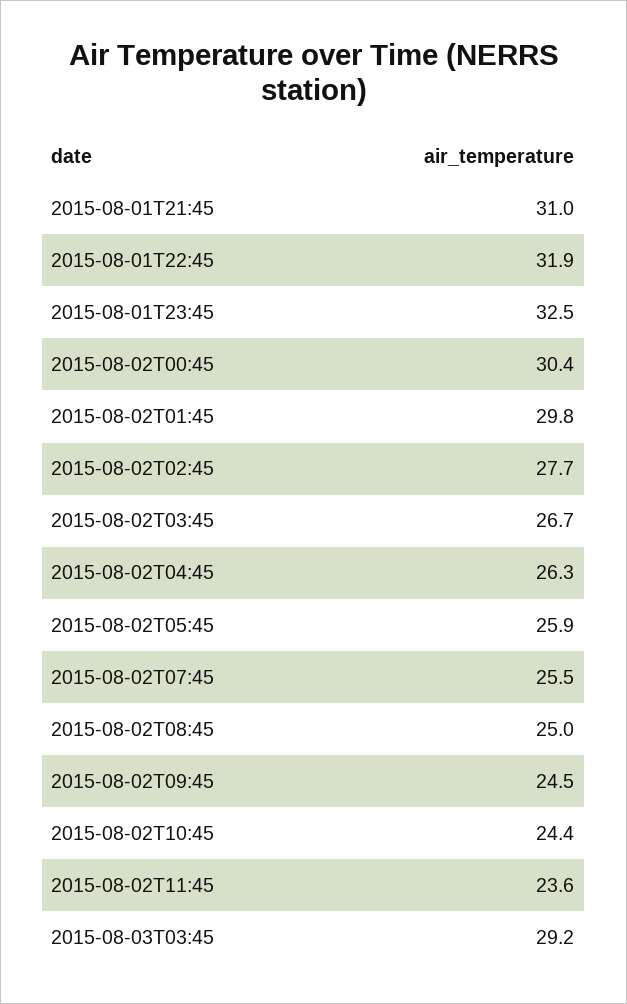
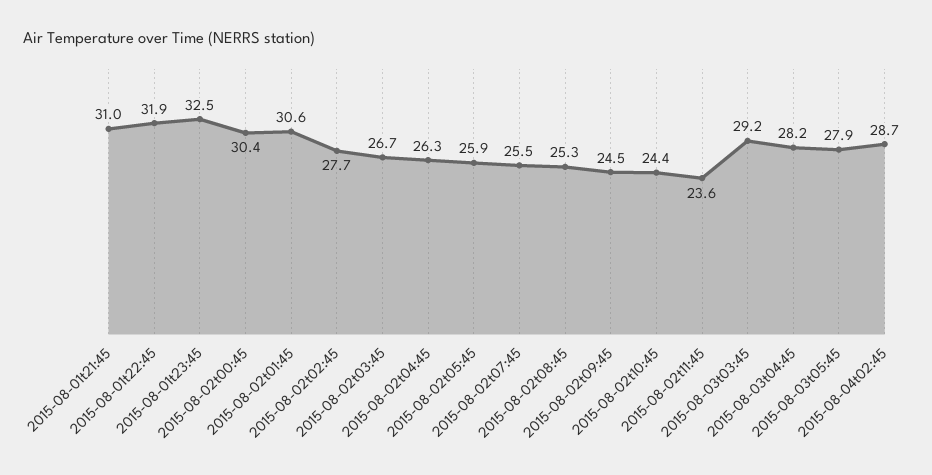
2015-08-02T01:45: 29.8 -> 30.6
2015-08-02T08:45: 25 -> 25.3
2015-08-03t04:45: none -> 28.2
2015-08-03t05:45: none -> 27.9
2015-08-04t02:45: none -> 28.7

